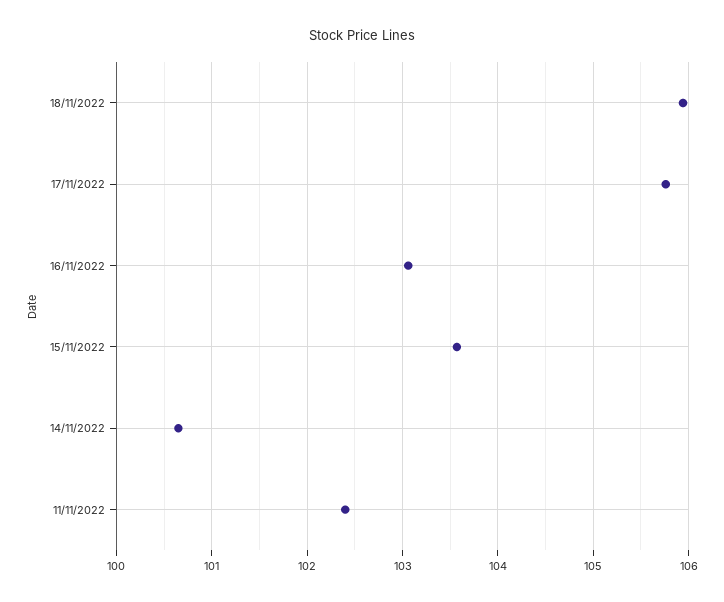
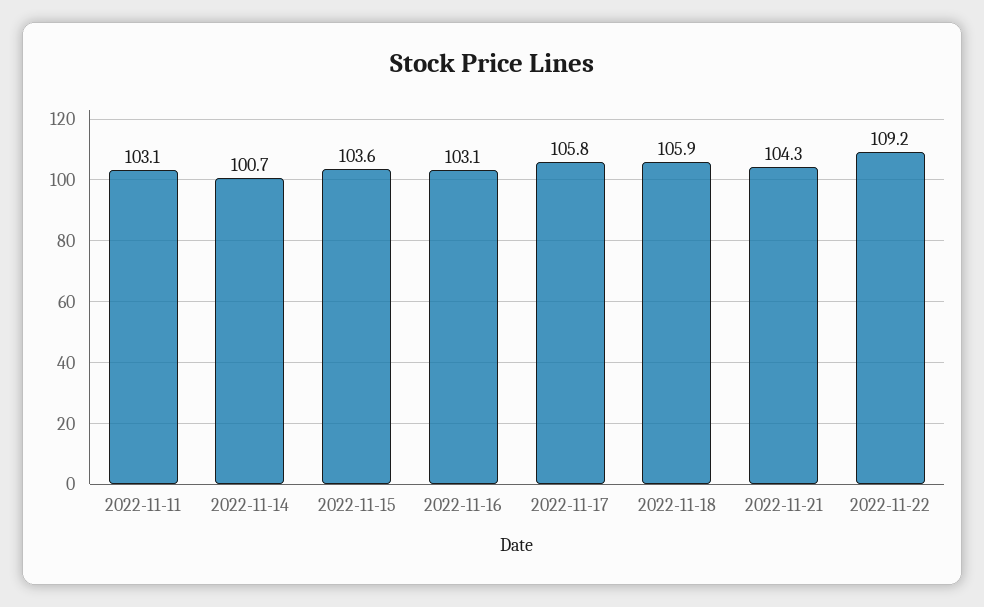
11/11/2022: 102.4 -> 103.1
2022-11-21: none -> 104.3
2022-11-22: none -> 109.2

